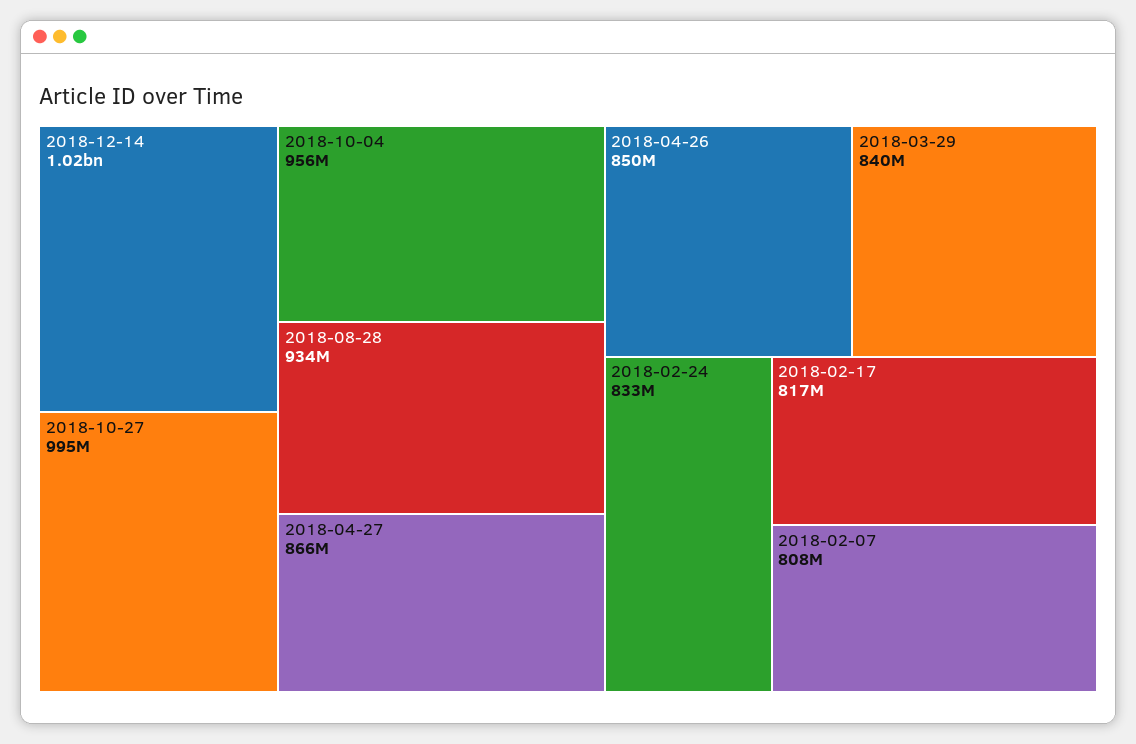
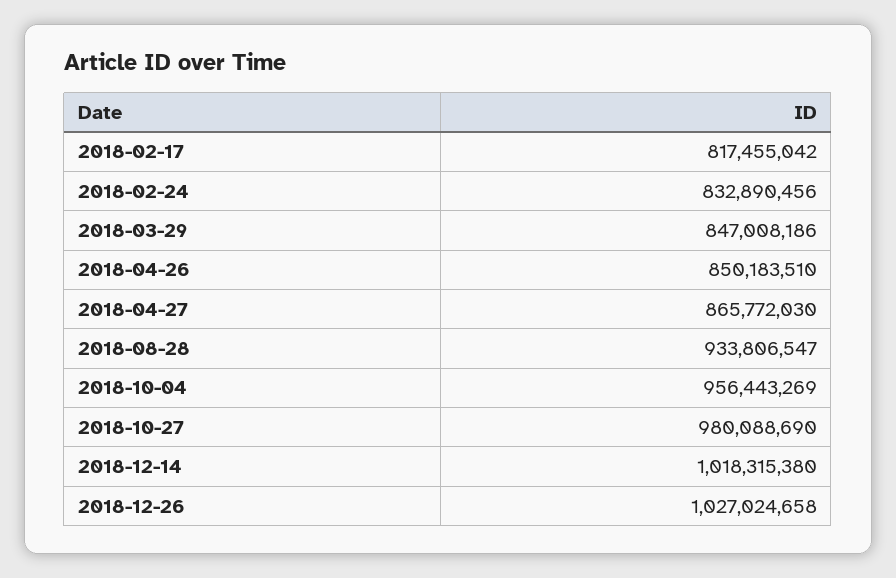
2018-10-27: 995000000 -> 980088690
2018-03-29: 840000000 -> 847008186
2018-02-07: 808000000 -> none
2018-12-26: none -> 1027024658

